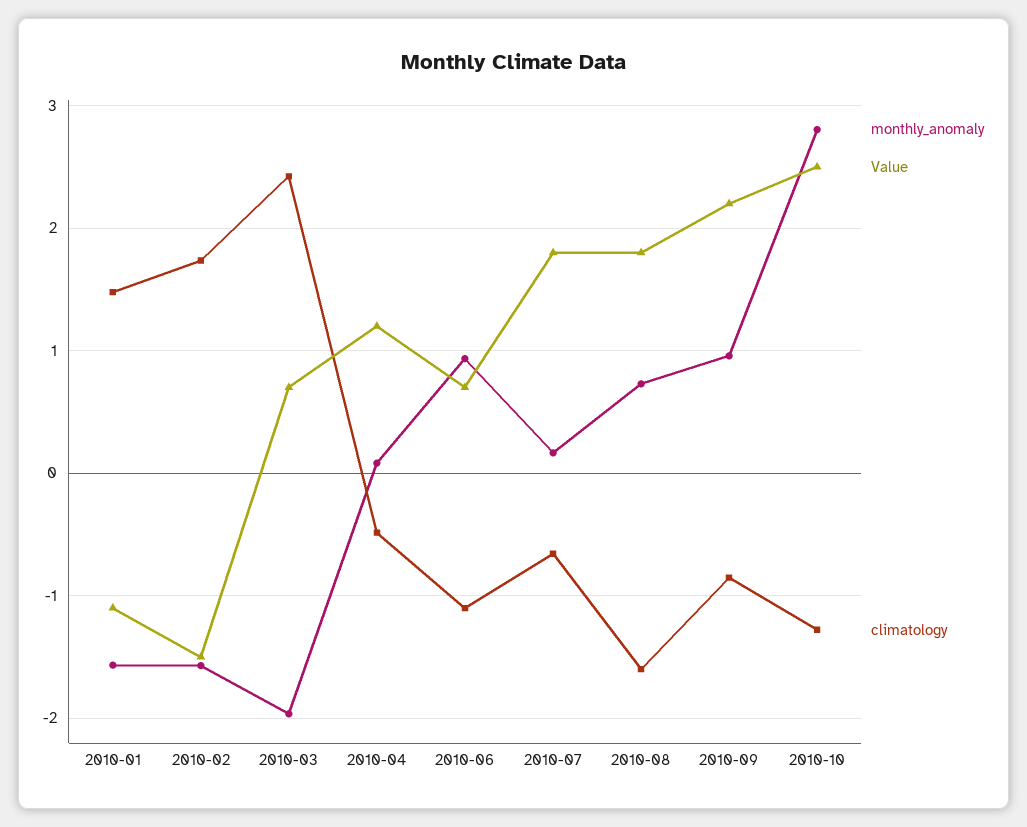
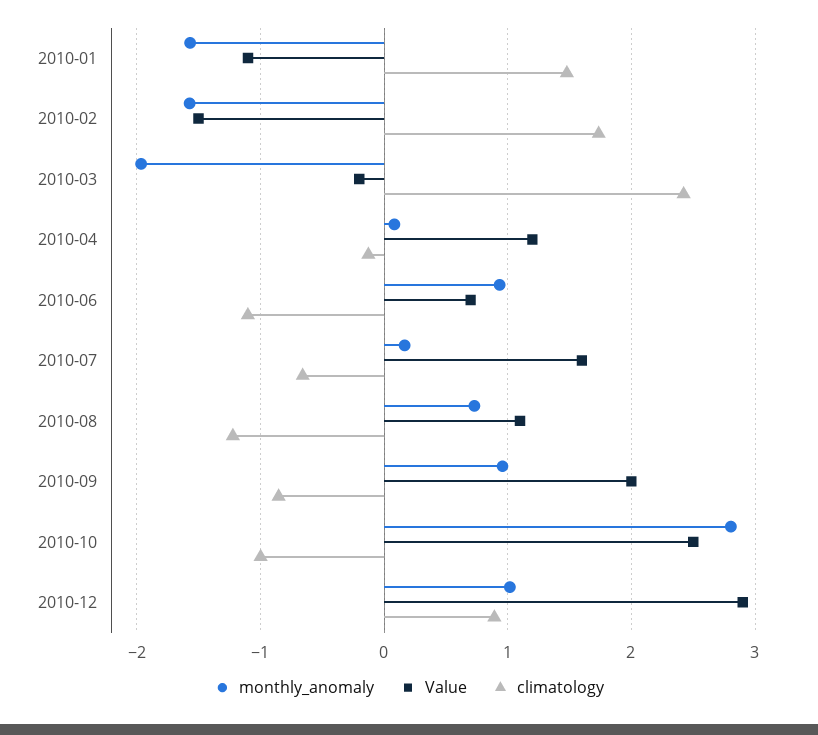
Value, 2010-03: 0.7 -> -0.2
climatology, 2010-04: -0.5 -> -0.1
Value, 2010-07: 1.8 -> 1.6
Value, 2010-08: 1.8 -> 1.1
climatology, 2010-08: -1.6 -> -1.2
Value, 2010-09: 2.2 -> 2
climatology, 2010-10: -1.3 -> -1
monthly_anomaly, 2010-12: none -> 1
Value, 2010-12: none -> 2.9
climatology, 2010-12: none -> 0.9

